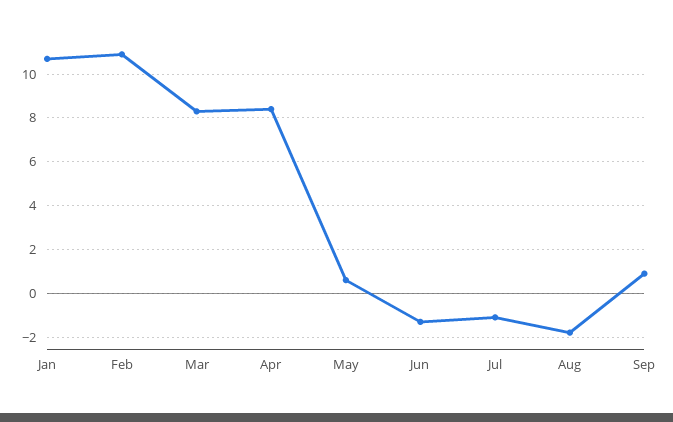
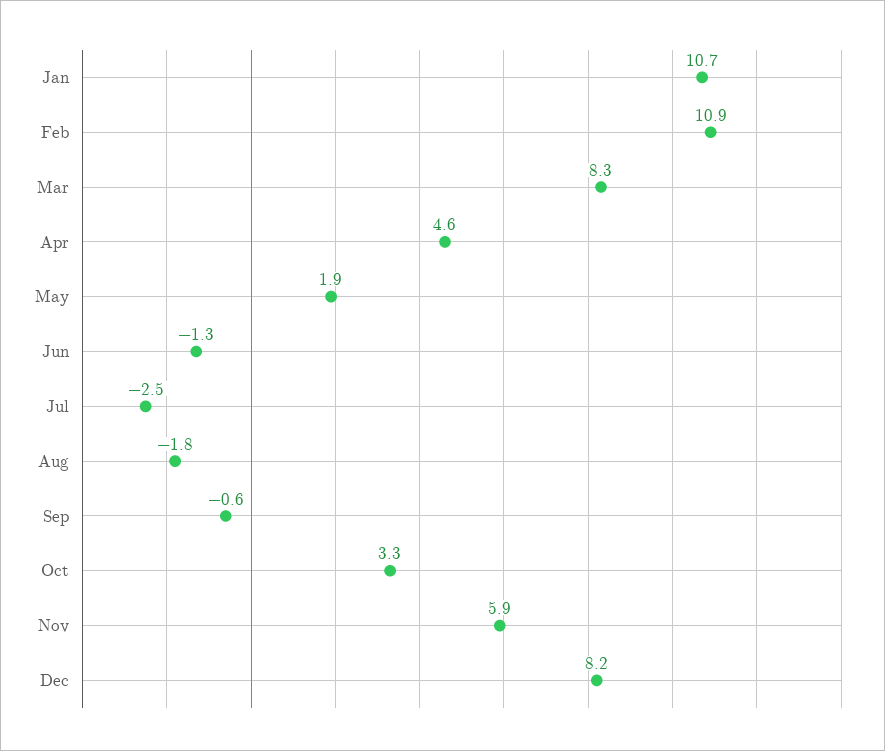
Apr: 8.5 -> 4.6
May: 0.5 -> 1.9
Jul: -1 -> -2.5
Sep: 1 -> -0.6
Oct: none -> 3.3
Nov: none -> 5.9
Dec: none -> 8.2

